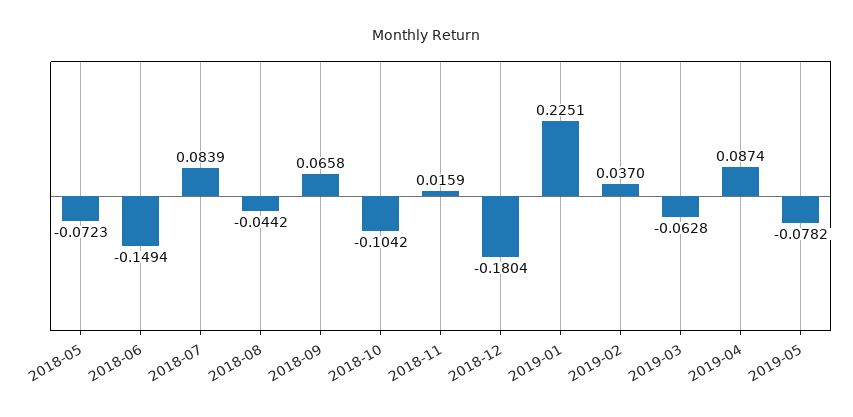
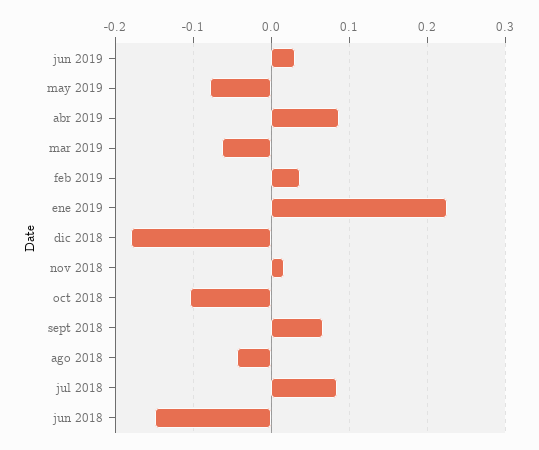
2018-05: -0.0723 -> none
jun 2019: none -> 0.03

